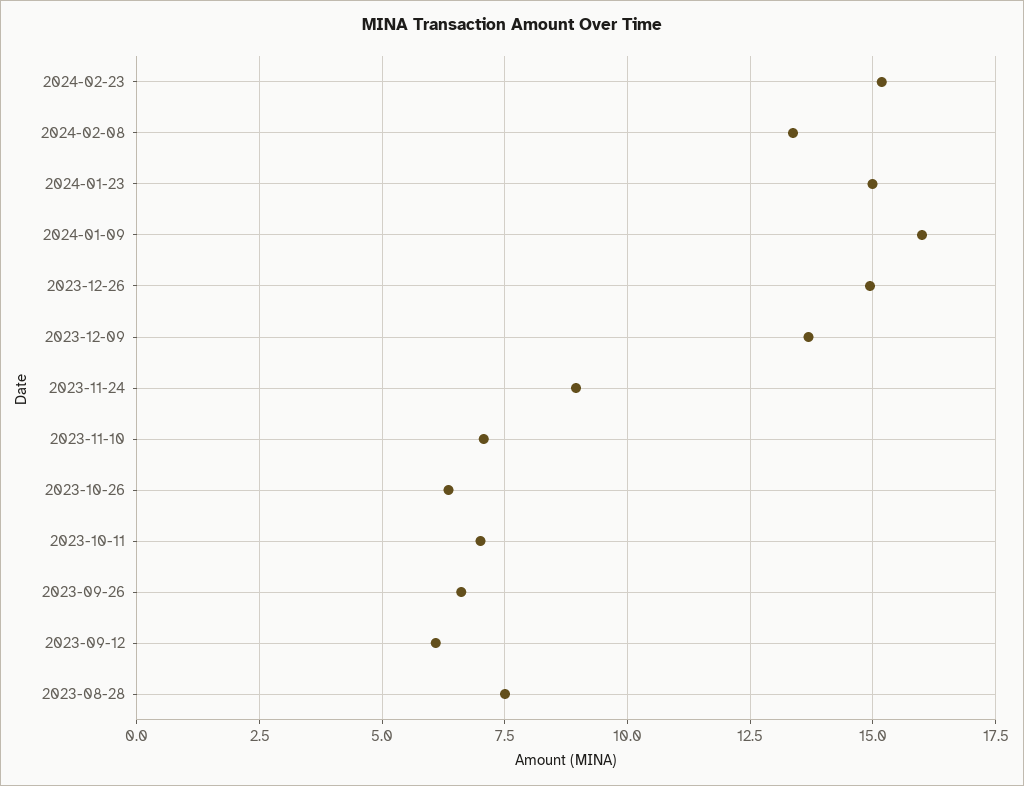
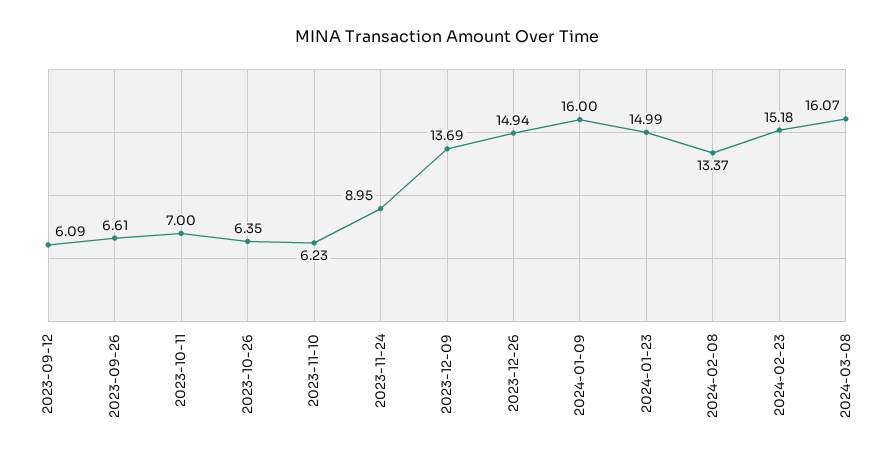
2023-11-10: 7 -> 6.23
2023-08-28: 7.5 -> none
2024-03-08: none -> 16.07

